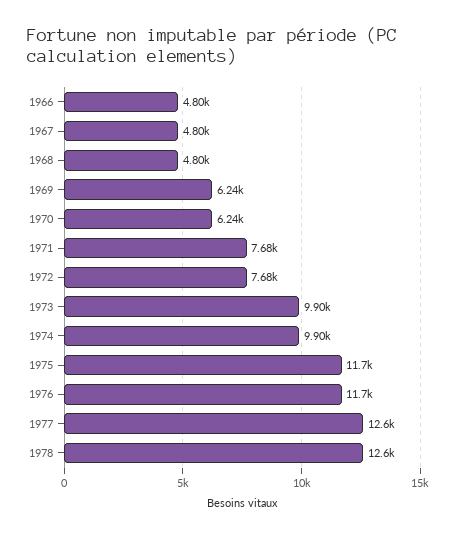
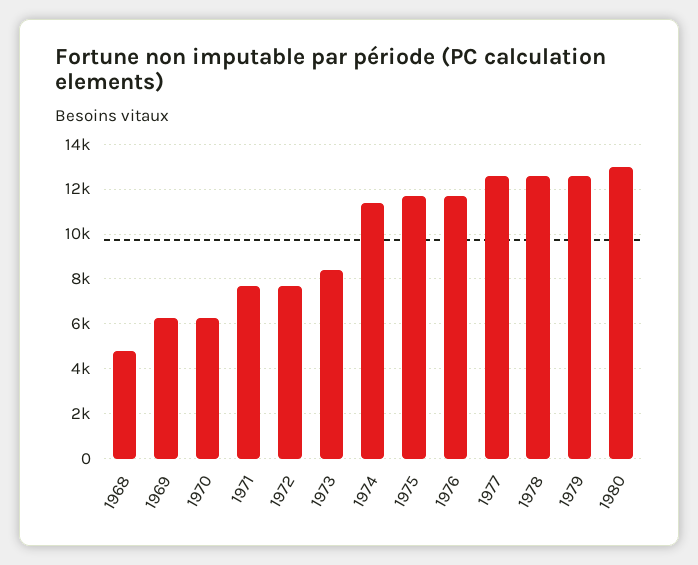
1966: 4800 -> none
1967: 4800 -> none
1973: 9900 -> 8500
1974: 9900 -> 11500
1979: none -> 12500
1980: none -> 13000

